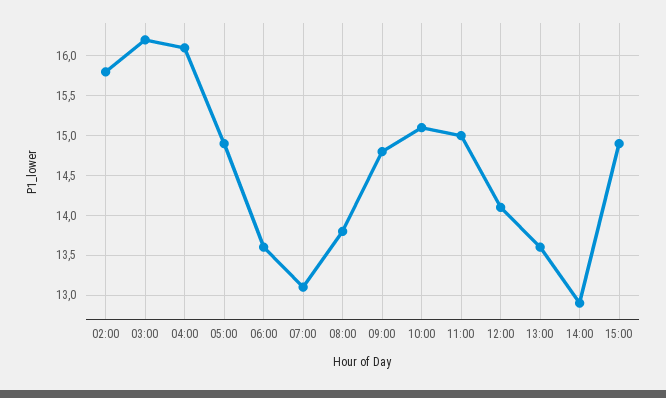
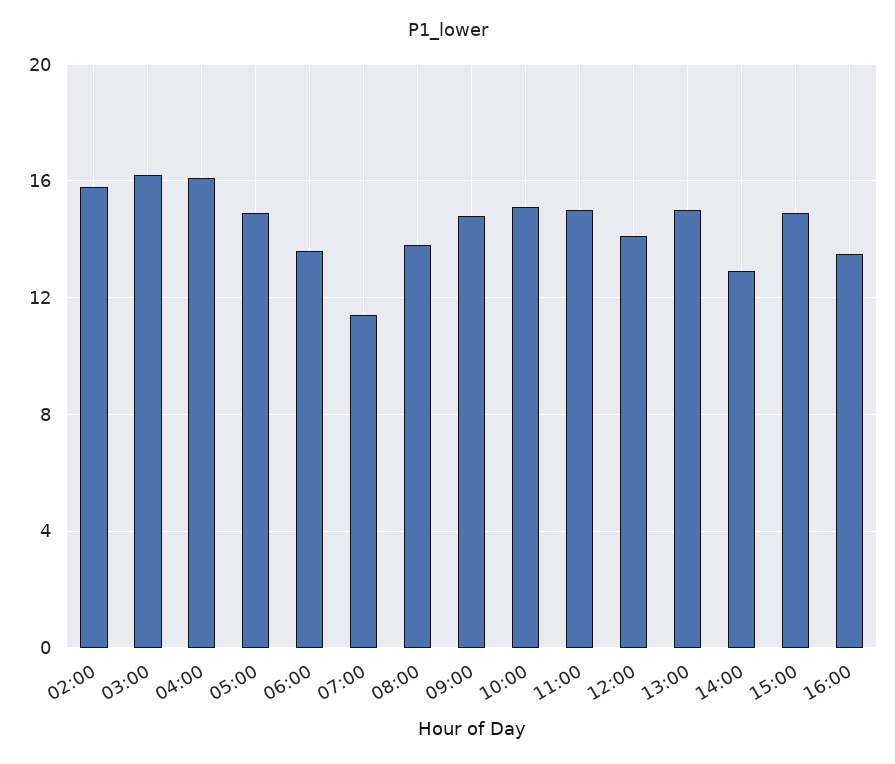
07:00: 13.1 -> 11.5
13:00: 13.6 -> 15
16:00: none -> 13.5

